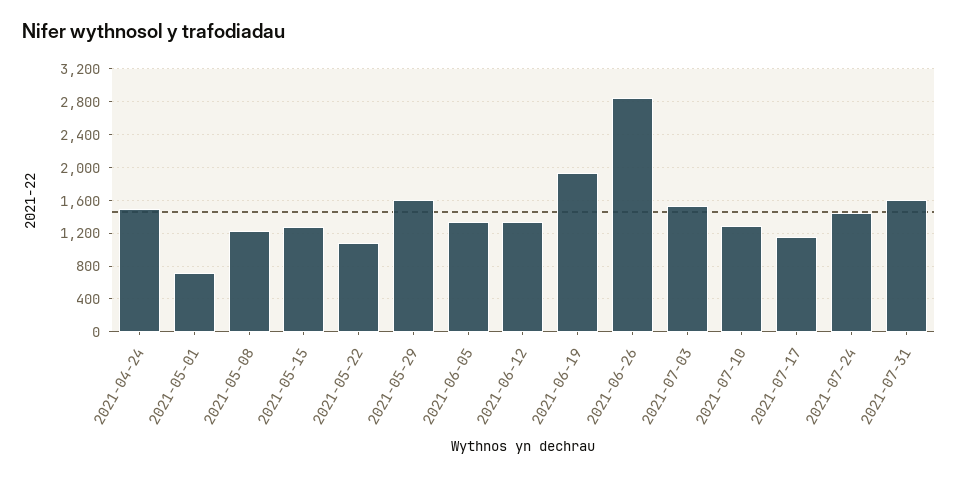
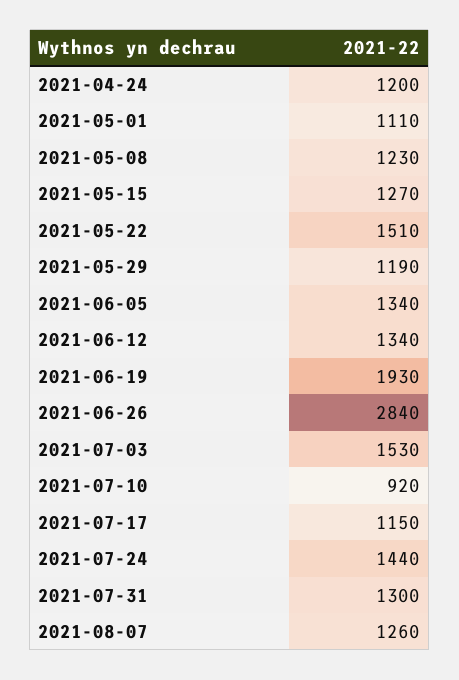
2021-04-24: 1500 -> 1200
2021-05-01: 700 -> 1110
2021-05-22: 1100 -> 1510
2021-05-29: 1600 -> 1190
2021-07-10: 1300 -> 920
2021-07-31: 1600 -> 1300
2021-08-07: none -> 1260

